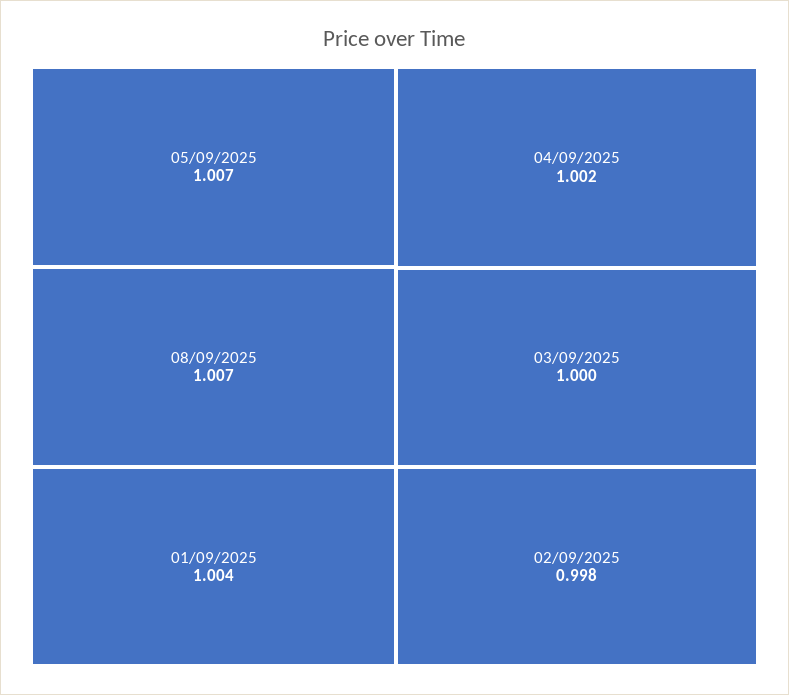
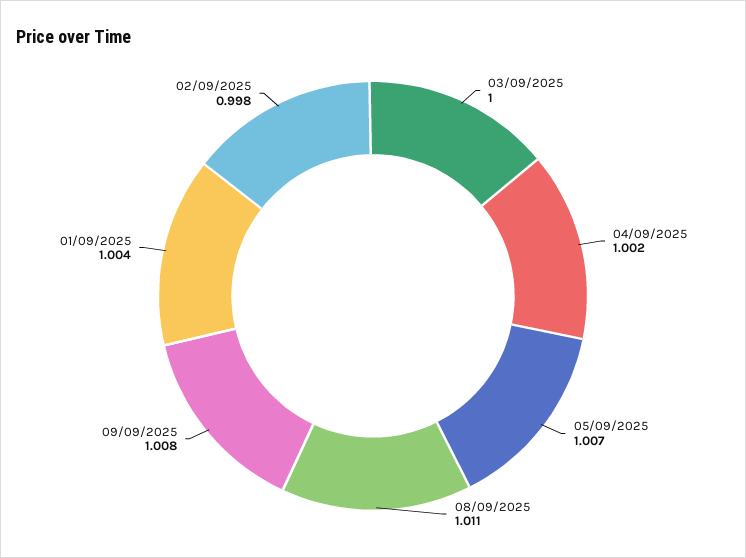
08/09/2025: 1.007 -> 1.011
09/09/2025: none -> 1.008

